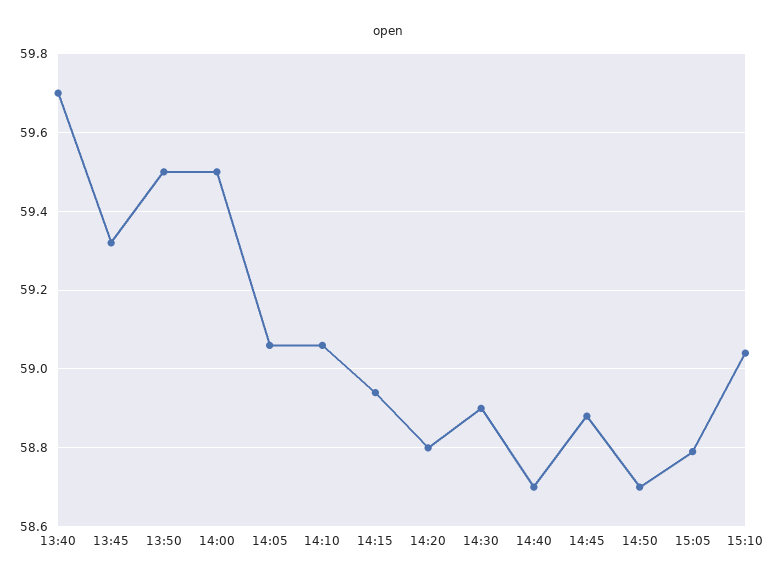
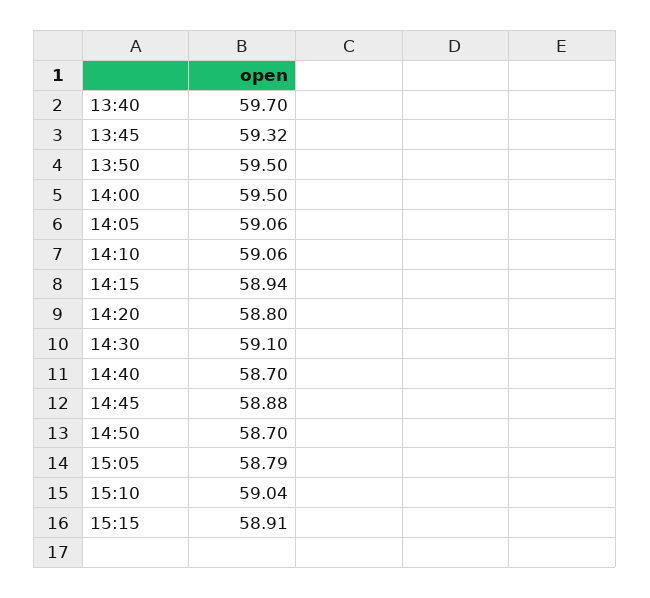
14:30: 58.9 -> 59.1
15:15: none -> 58.91

